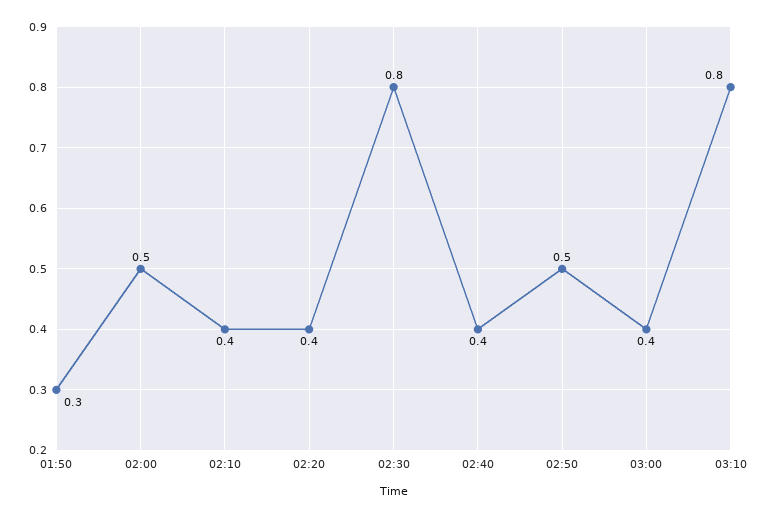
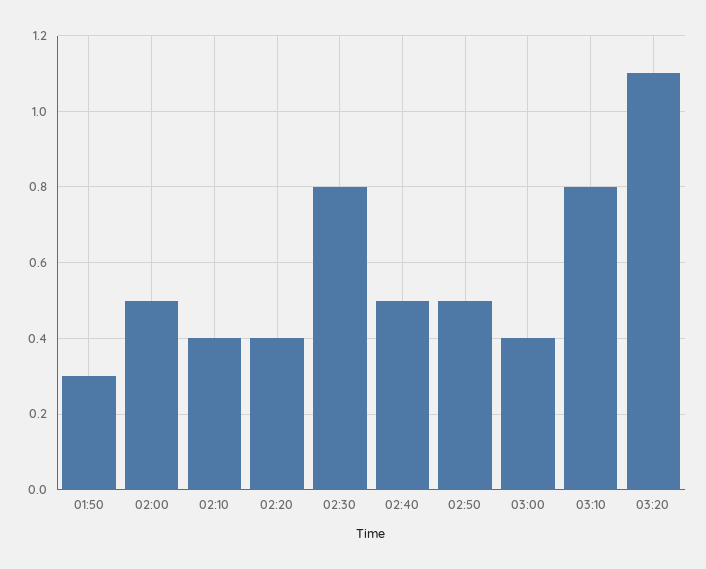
02:40: 0.4 -> 0.5
03:20: none -> 1.1

